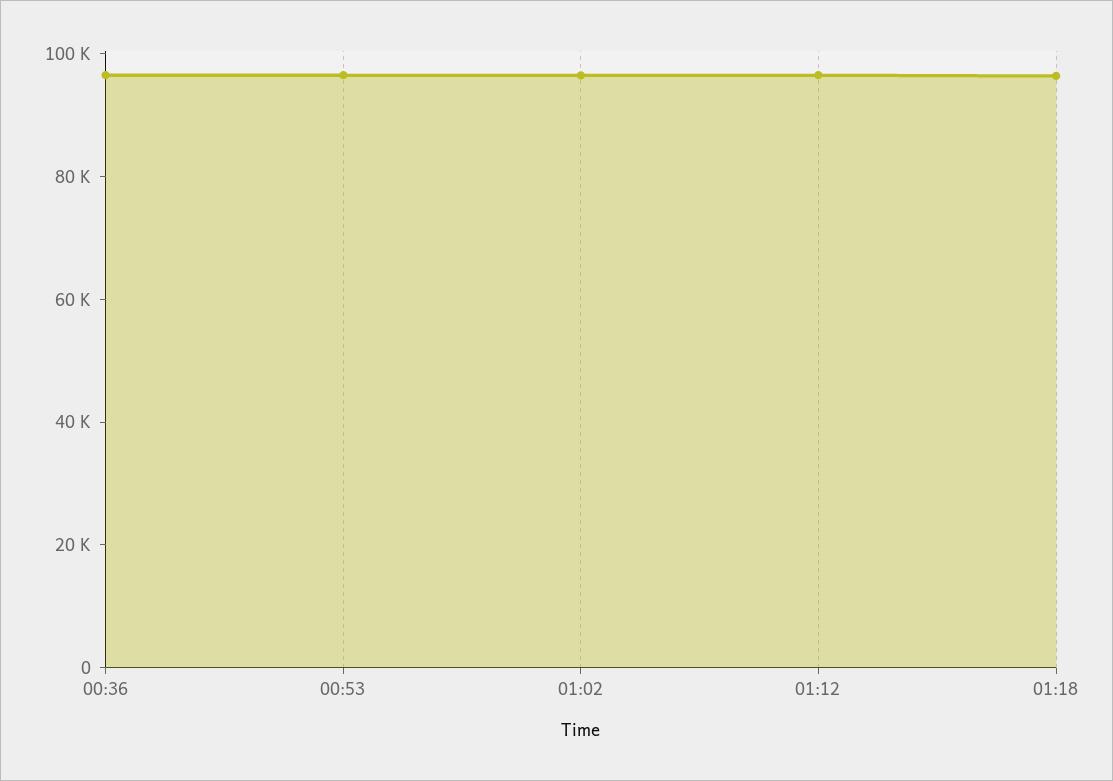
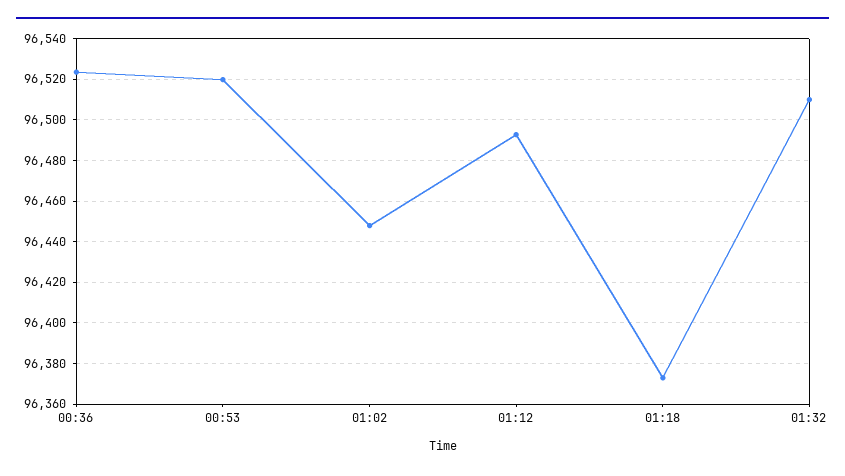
01:32: none -> 96510

